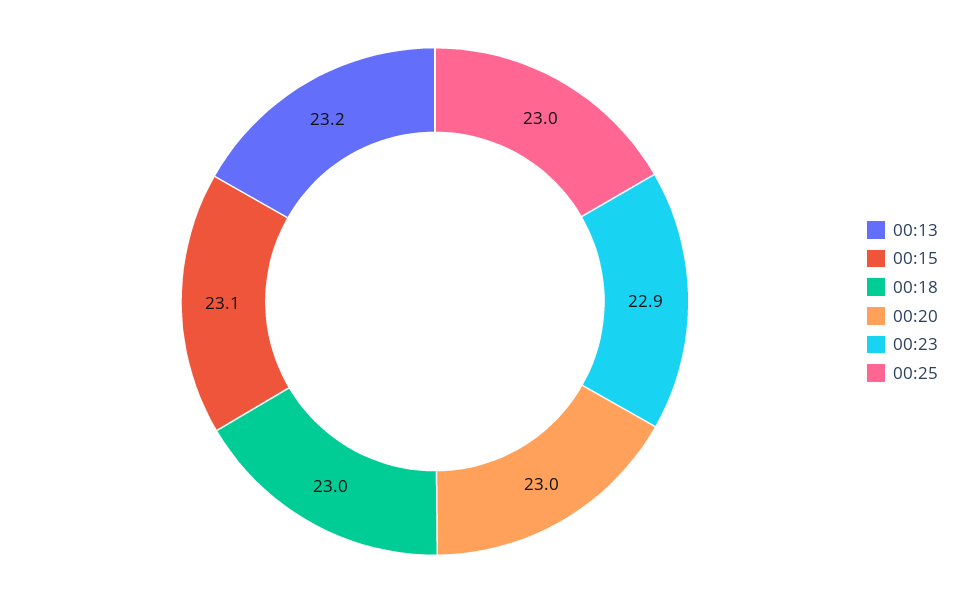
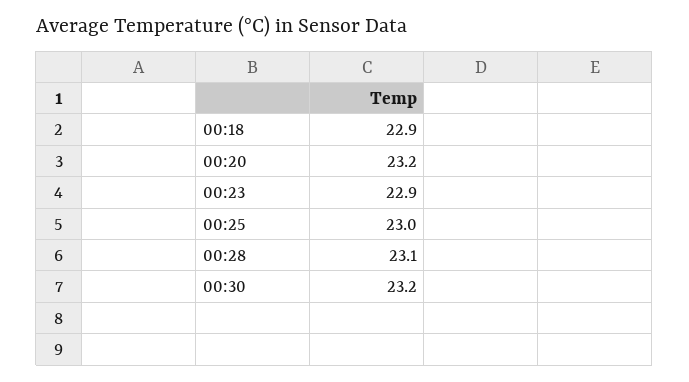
00:13: 23.2 -> none
00:15: 23.1 -> none
00:18: 23 -> 22.9
00:20: 23 -> 23.2
00:28: none -> 23.1
00:30: none -> 23.2

